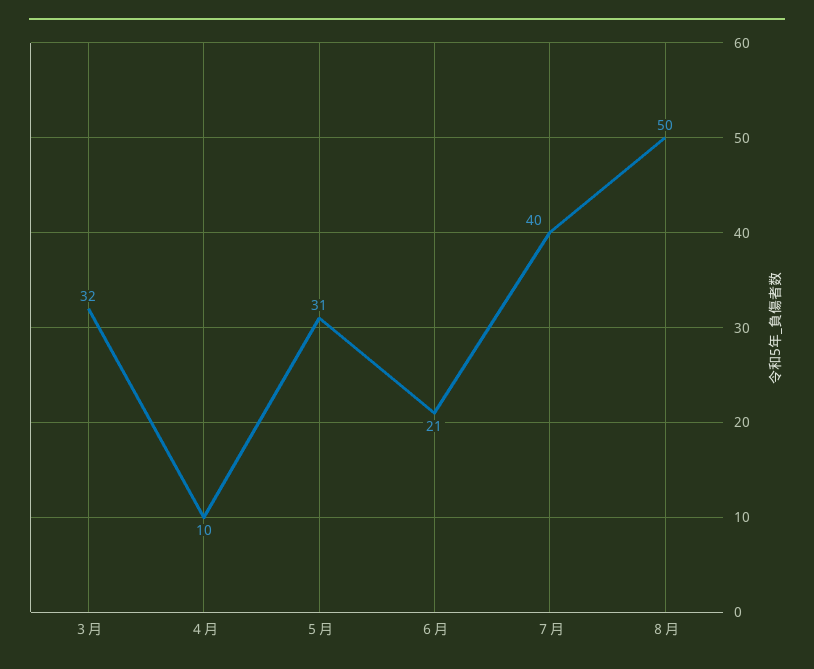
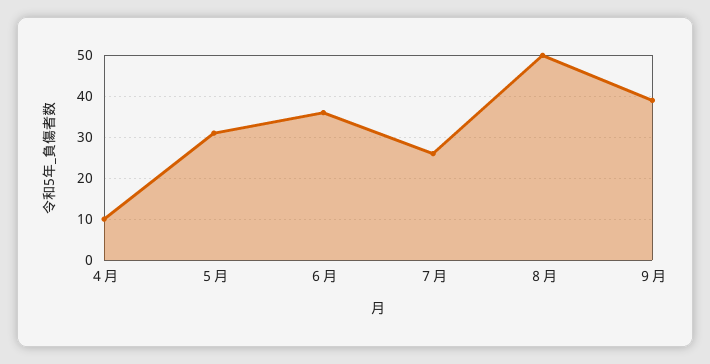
３月: 32 -> none
６月: 21 -> 35
７月: 40 -> 25
９月: none -> 40

